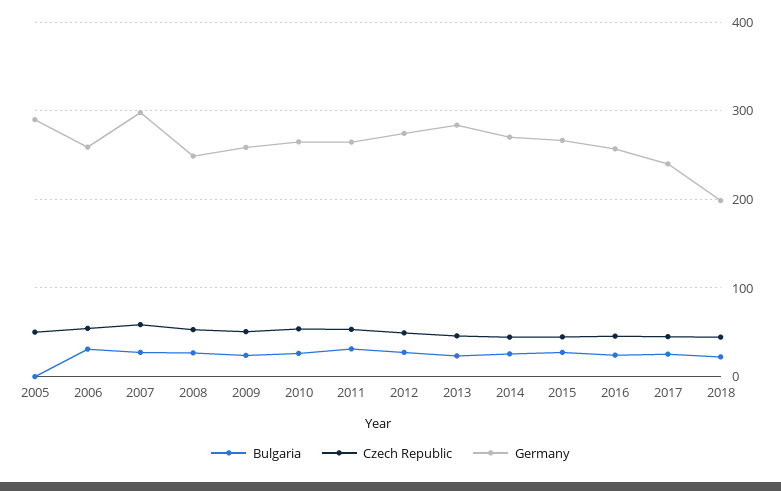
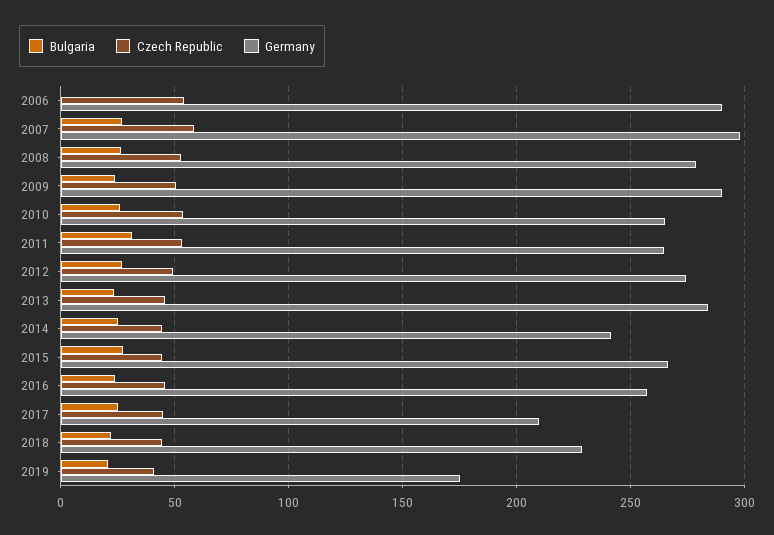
Bulgaria, 2005: 0 -> none
Czech Republic, 2005: 50 -> none
Germany, 2005: 290 -> none
Bulgaria, 2006: 30 -> 0
Germany, 2006: 260 -> 290
Germany, 2008: 250 -> 280
Germany, 2009: 260 -> 290
Germany, 2014: 270 -> 240
Germany, 2017: 240 -> 210
Germany, 2018: 200 -> 230
Bulgaria, 2019: none -> 20
Czech Republic, 2019: none -> 40
Germany, 2019: none -> 175

